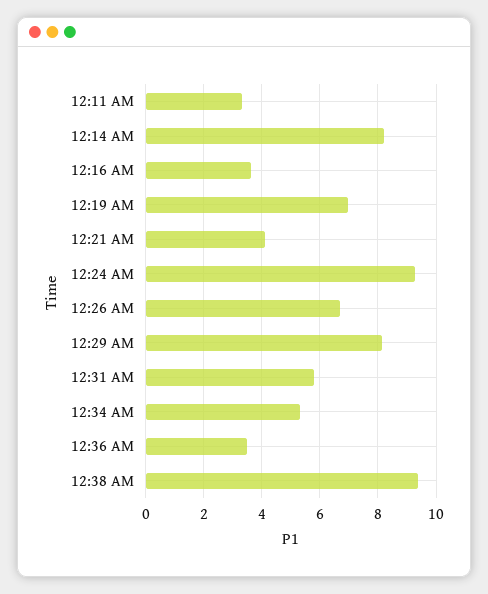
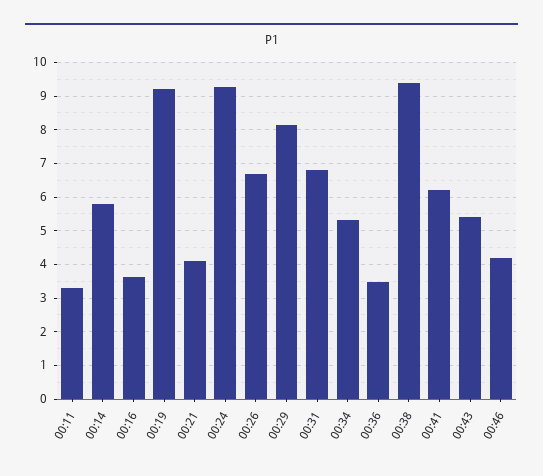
12:14 AM: 8.25 -> 5.8
12:19 AM: 7 -> 9.2
12:31 AM: 5.75 -> 6.8
00:41: none -> 6.2
00:43: none -> 5.4
00:46: none -> 4.2

